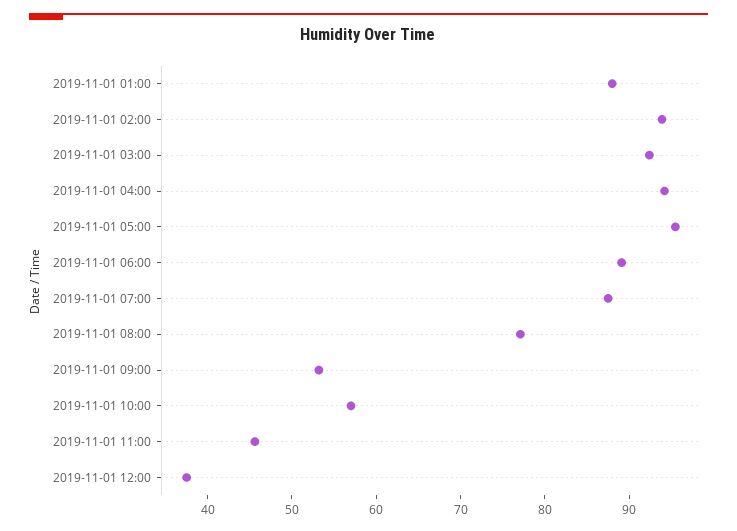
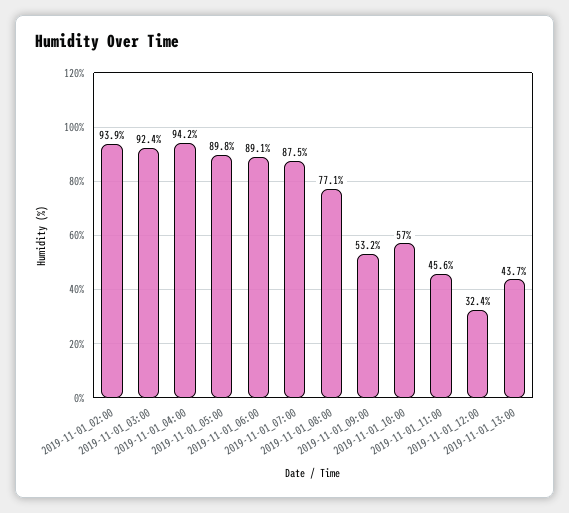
2019-11-01 01:00: 88 -> none
2019-11-01 05:00: 96 -> 89.8
2019-11-01 12:00: 38 -> 32.4
2019-11-01_13:00: none -> 43.7

